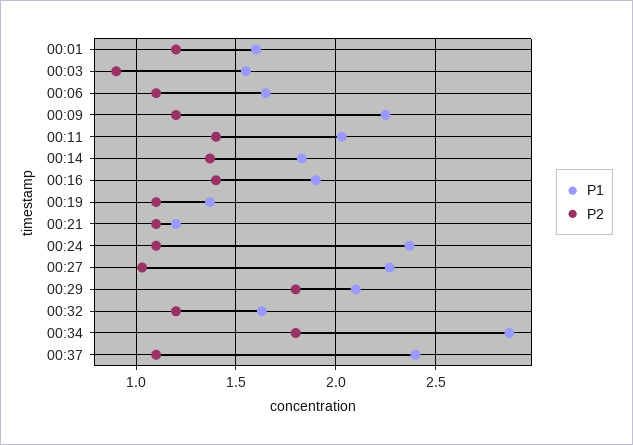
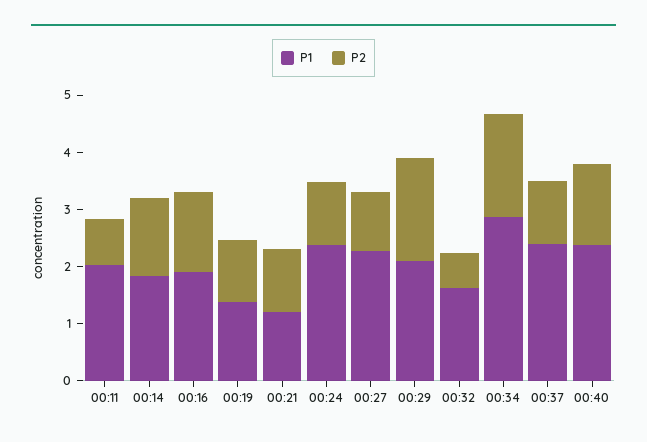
P1, 00:01: 1.6 -> none
P2, 00:01: 1.2 -> none
P1, 00:03: 1.55 -> none
P2, 00:03: 0.9 -> none
P1, 00:06: 1.65 -> none
P2, 00:06: 1.1 -> none
P1, 00:09: 2.25 -> none
P2, 00:09: 1.2 -> none
P2, 00:11: 1.4 -> 0.8
P2, 00:32: 1.2 -> 0.6
P1, 00:40: none -> 2.4
P2, 00:40: none -> 1.4

